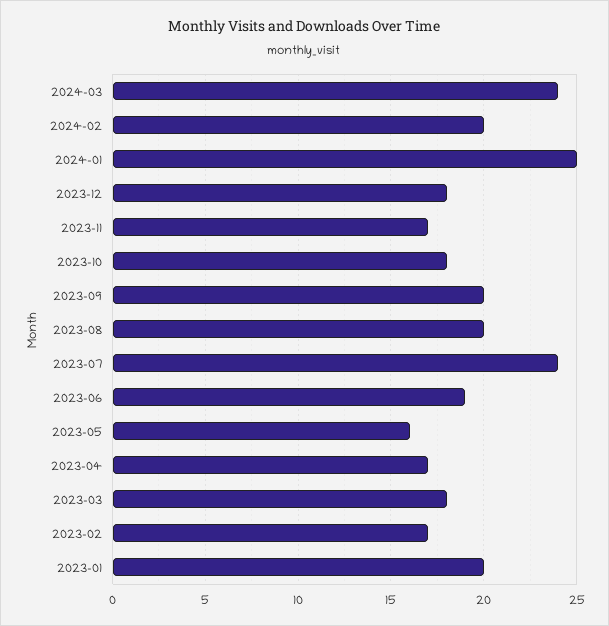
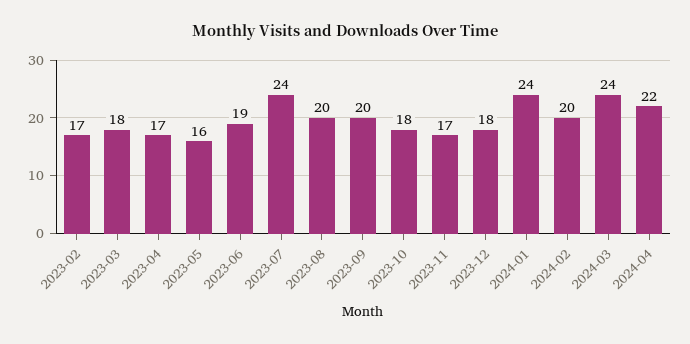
2024-01: 25 -> 24
2023-01: 20 -> none
2024-04: none -> 22

